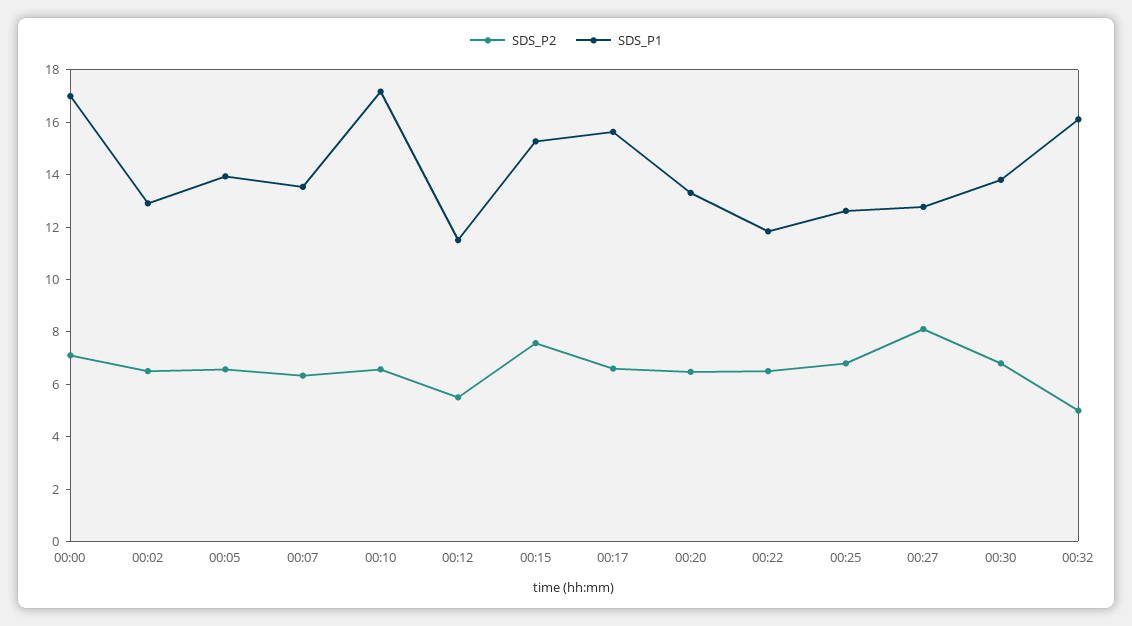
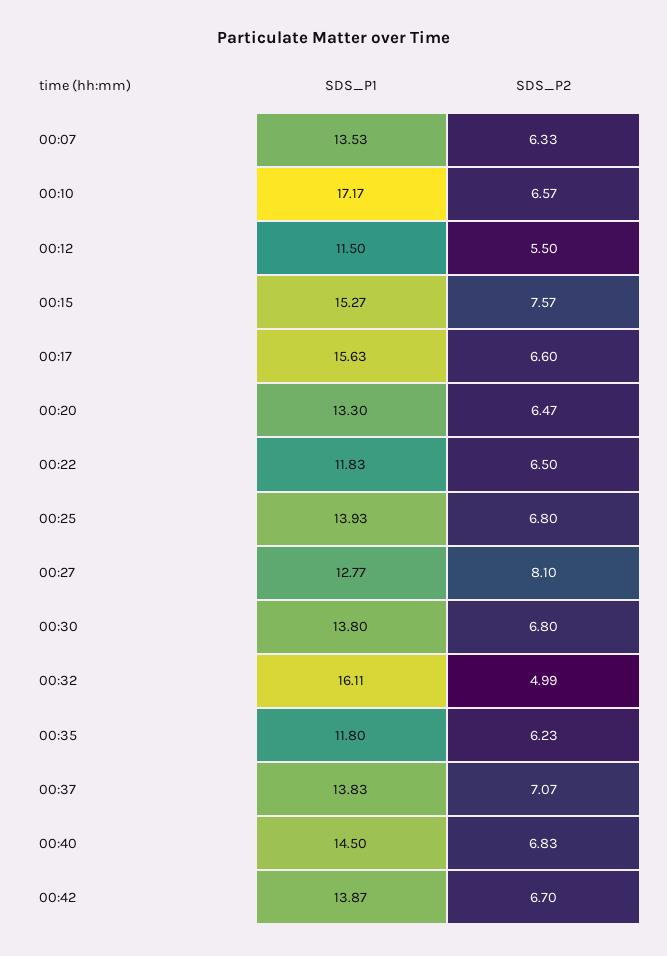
SDS_P2, 00:00: 7 -> none
SDS_P1, 00:00: 17 -> none
SDS_P2, 00:02: 6.5 -> none
SDS_P1, 00:02: 13 -> none
SDS_P2, 00:05: 6.5 -> none
SDS_P1, 00:05: 14 -> none
SDS_P1, 00:25: 12.5 -> 13.93
SDS_P1, 00:35: none -> 11.8
SDS_P2, 00:35: none -> 6.23
SDS_P1, 00:37: none -> 13.83
SDS_P2, 00:37: none -> 7.07
SDS_P1, 00:40: none -> 14.5
SDS_P2, 00:40: none -> 6.83
SDS_P1, 00:42: none -> 13.87
SDS_P2, 00:42: none -> 6.7

